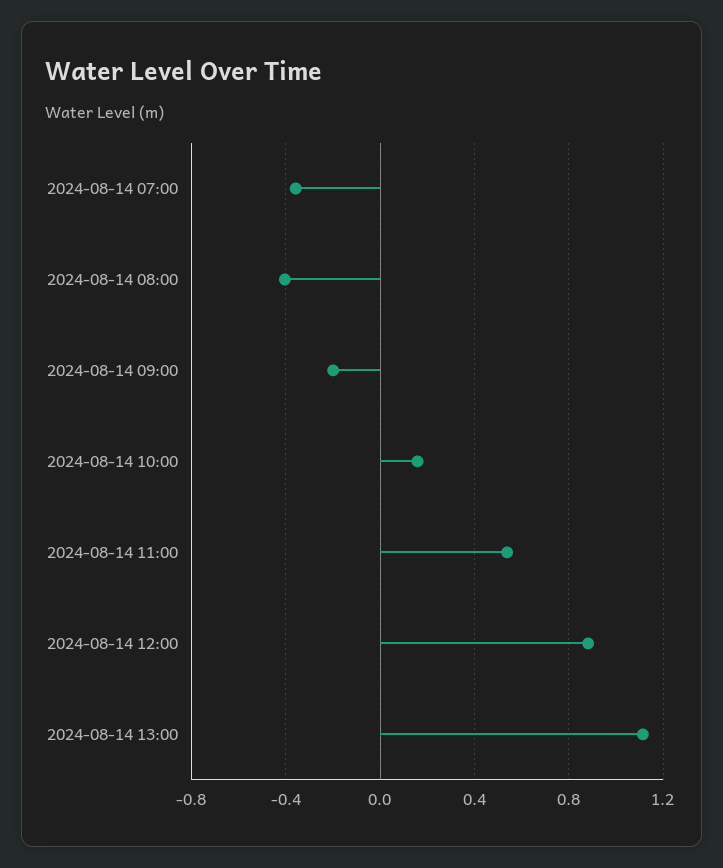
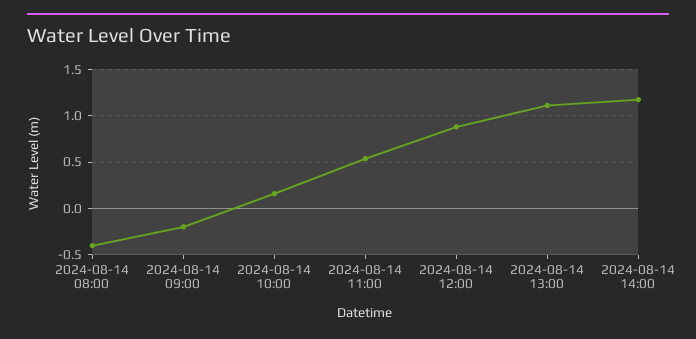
2024-08-14 07:00: -0.35 -> none
2024-08-14 14:00: none -> 1.2

